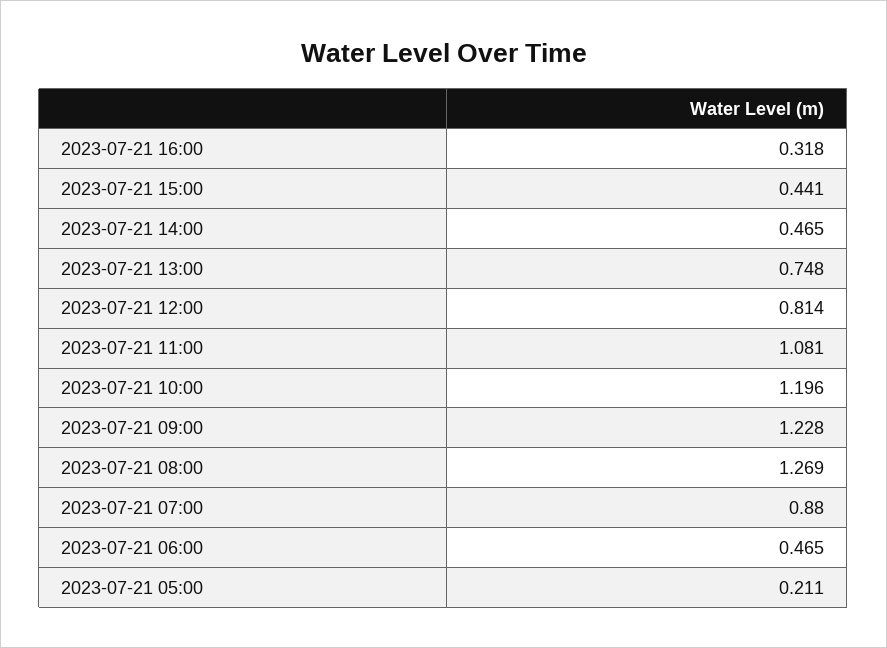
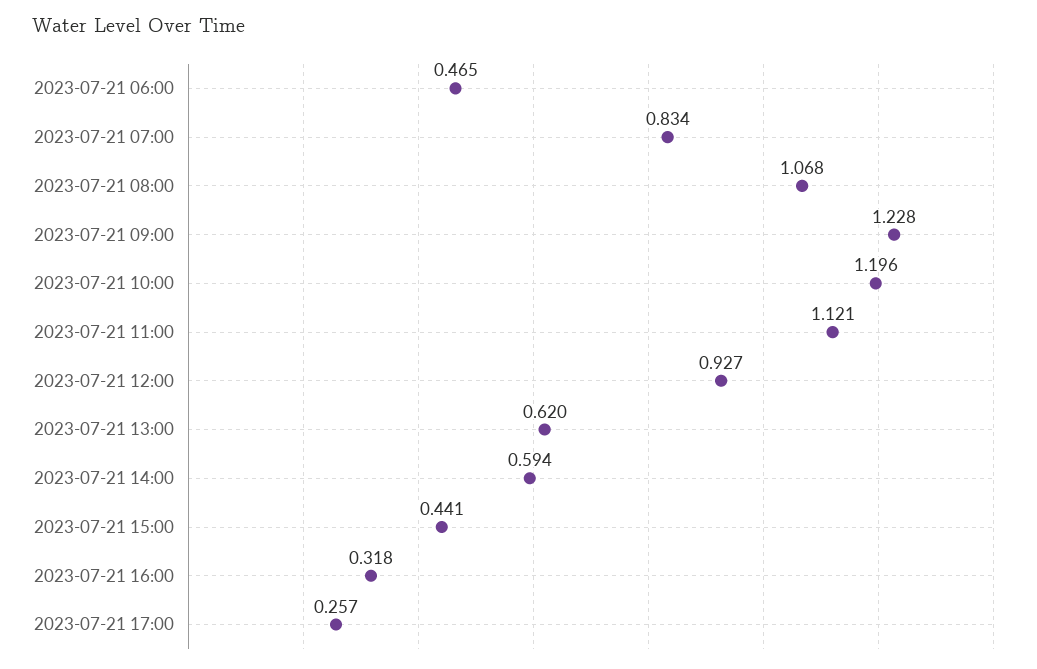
2023-07-21 14:00: 0.465 -> 0.594
2023-07-21 13:00: 0.748 -> 0.62
2023-07-21 12:00: 0.814 -> 0.927
2023-07-21 11:00: 1.081 -> 1.121
2023-07-21 08:00: 1.269 -> 1.068
2023-07-21 07:00: 0.88 -> 0.834
2023-07-21 05:00: 0.211 -> none
2023-07-21 17:00: none -> 0.257

